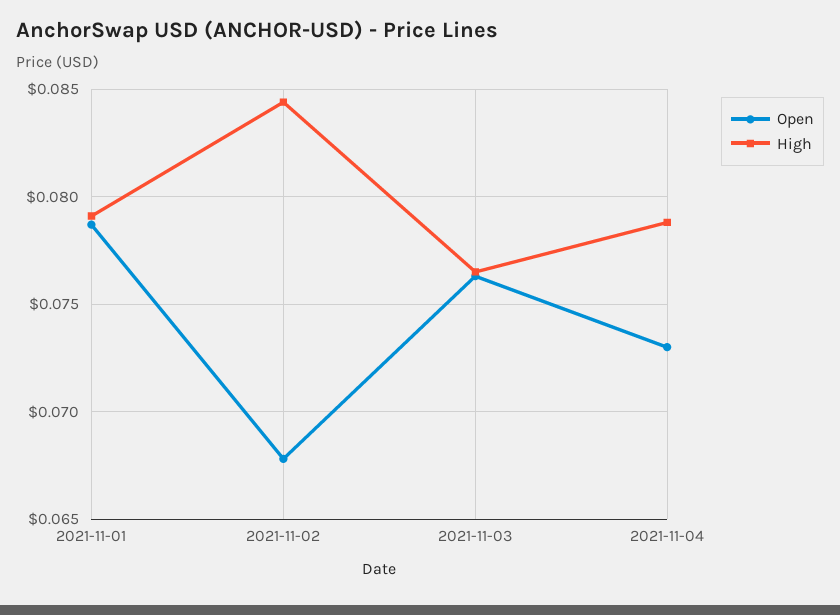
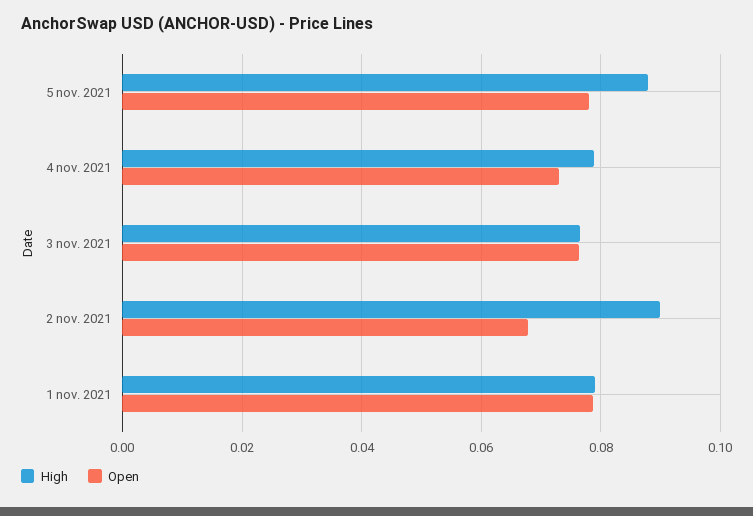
High, 2021-11-02: 0.0845 -> 0.09
High, 5 nov. 2021: none -> 0.088
Open, 5 nov. 2021: none -> 0.078

